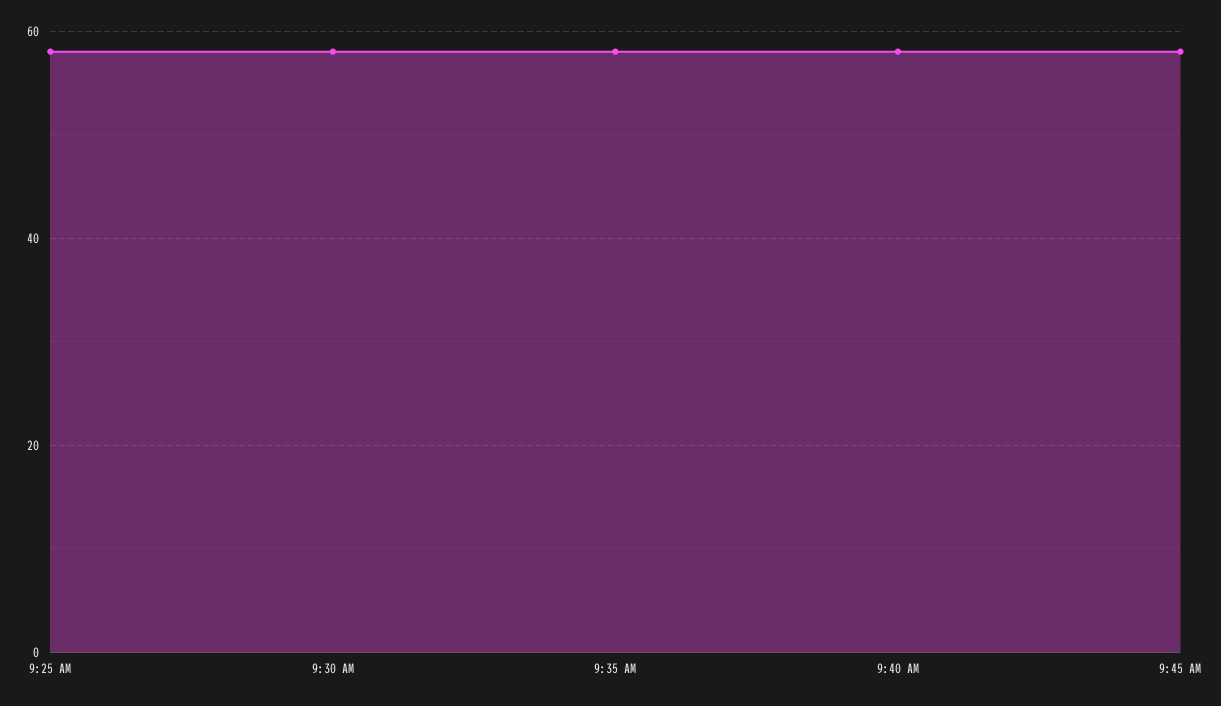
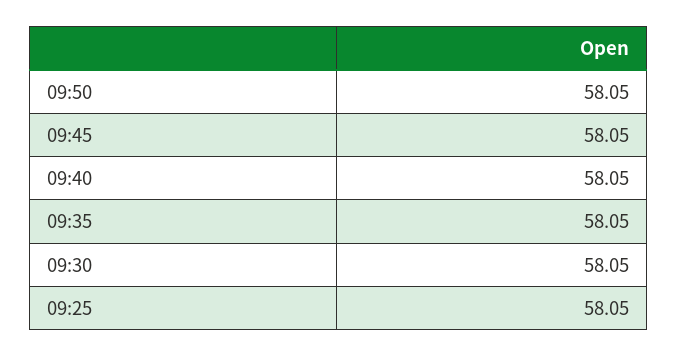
09:50: none -> 58.05

